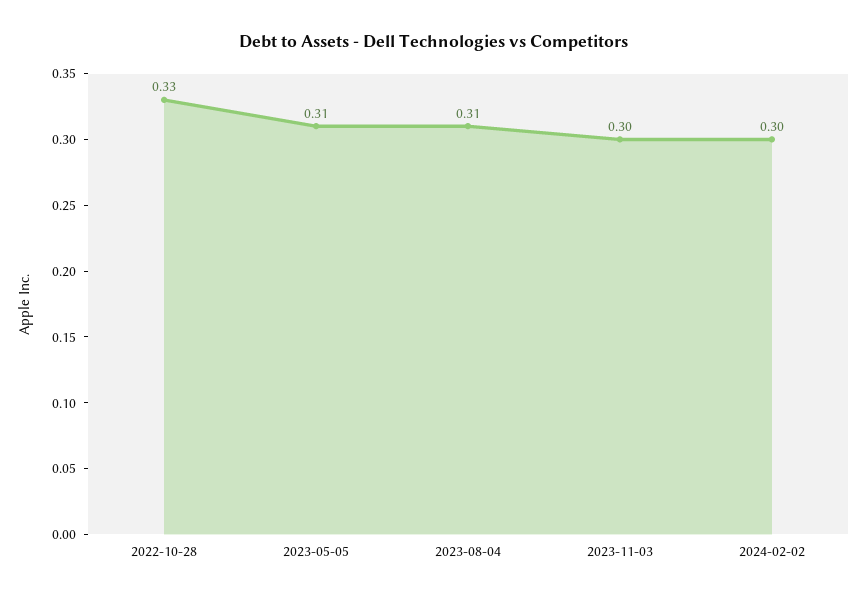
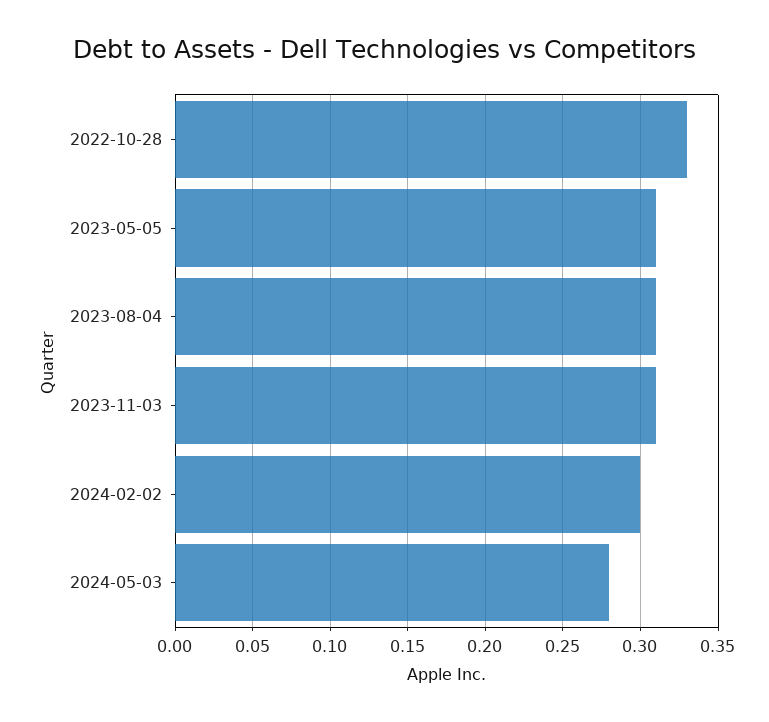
2023-11-03: 0.3 -> 0.31
2024-05-03: none -> 0.28

